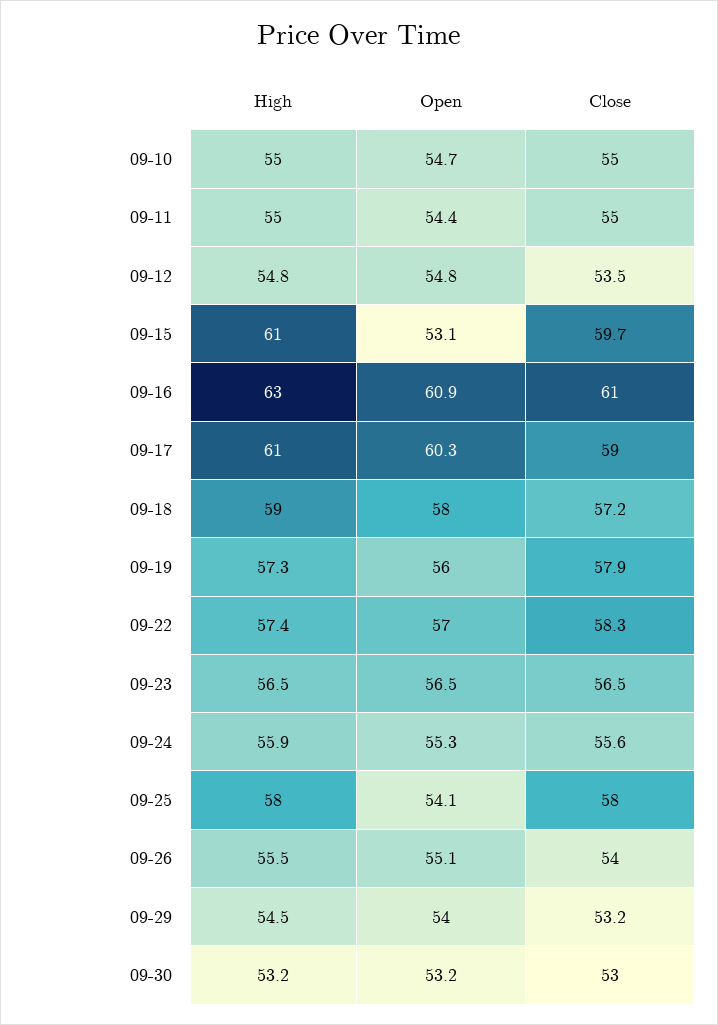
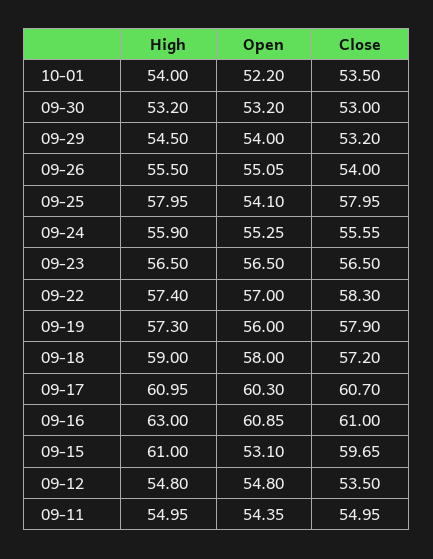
High, 09-10: 55 -> none
Open, 09-10: 54.7 -> none
Close, 09-10: 55 -> none
Close, 09-17: 59 -> 60.7
High, 10-01: none -> 54
Open, 10-01: none -> 52.2
Close, 10-01: none -> 53.5

